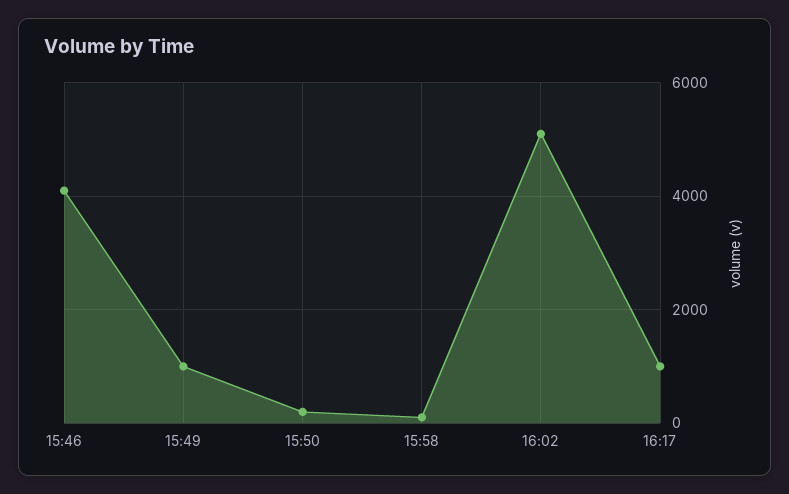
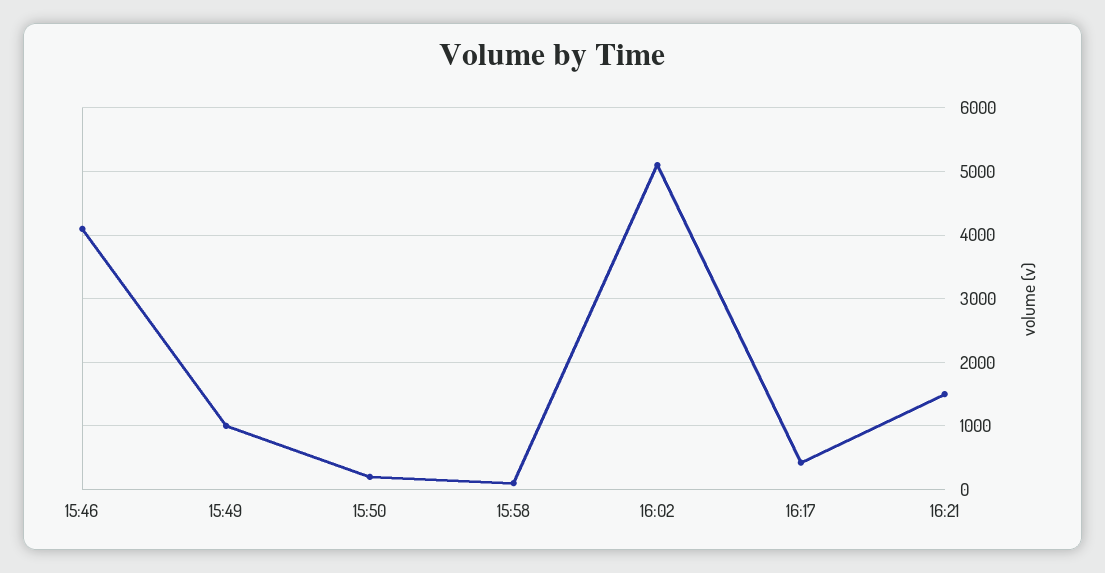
16:17: 1000 -> 400
16:21: none -> 1500

